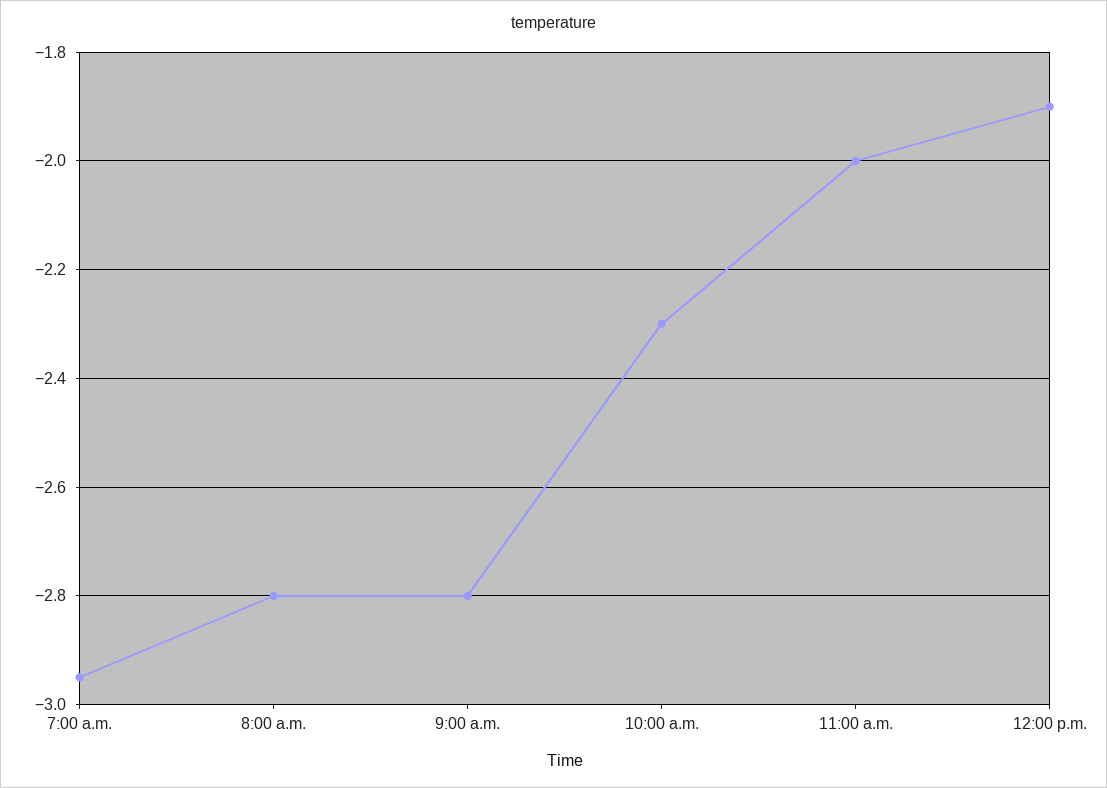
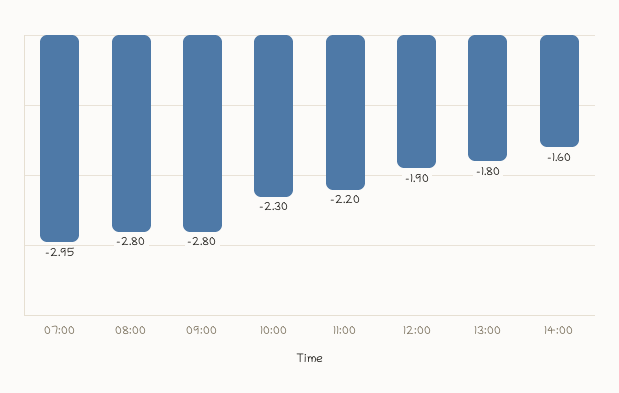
11:00 a.m.: -2 -> -2.2
13:00: none -> -1.8
14:00: none -> -1.6

